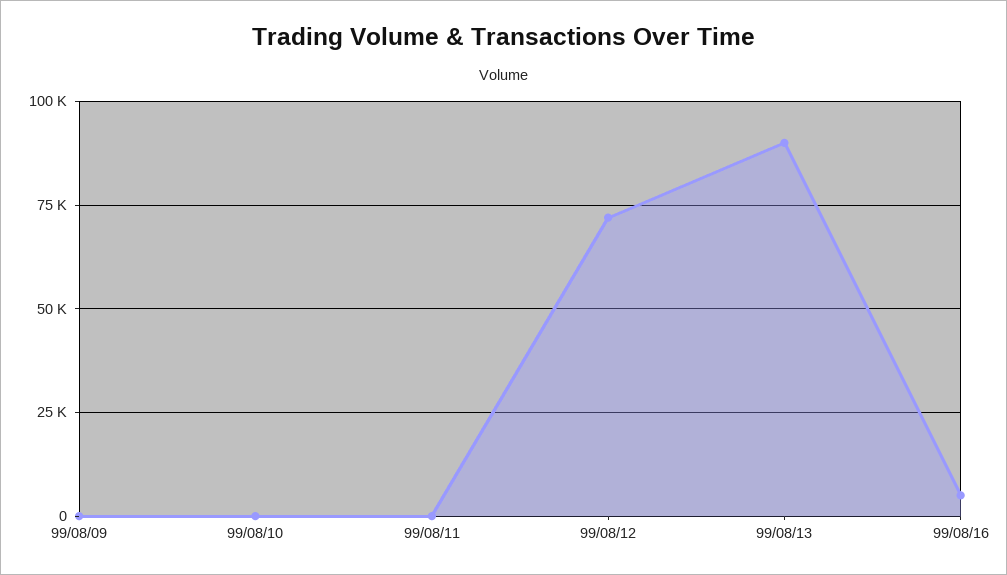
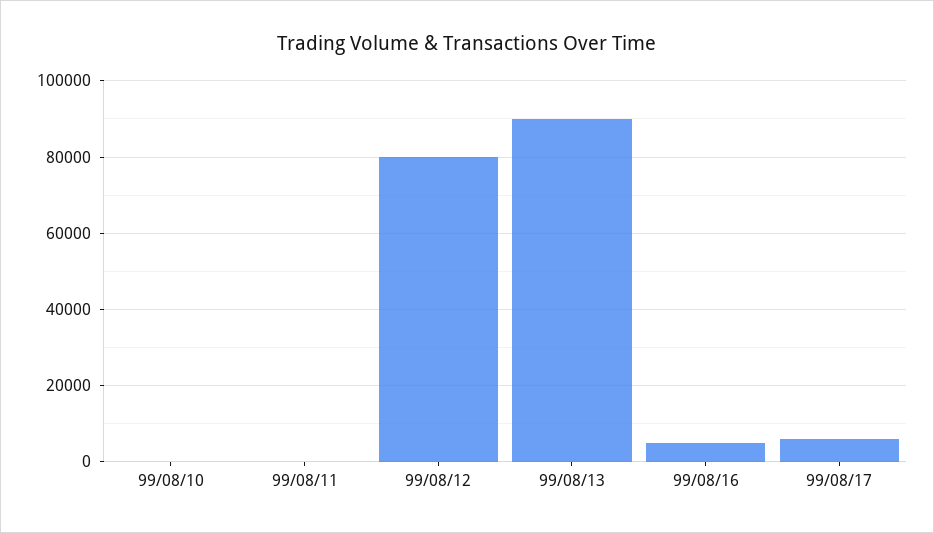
99/08/09: 0 -> none
99/08/12: 72500 -> 80000
99/08/17: none -> 6000

